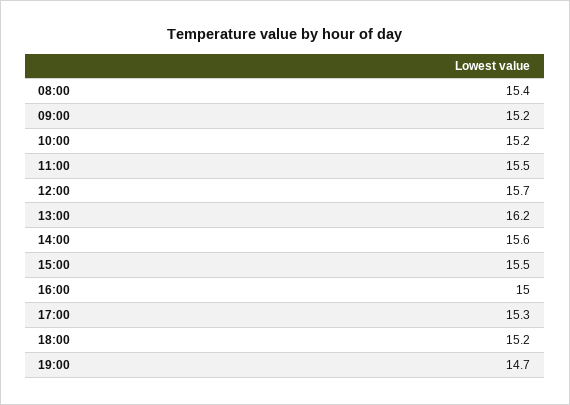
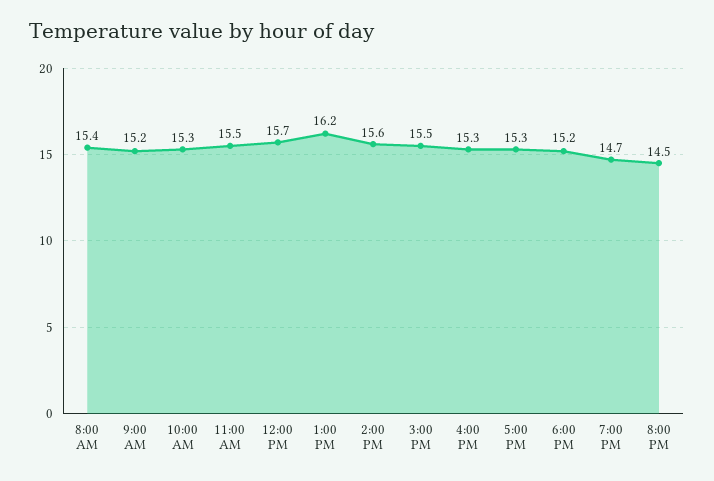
10:00: 15.2 -> 15.3
16:00: 15 -> 15.3
8:00 PM: none -> 14.5

